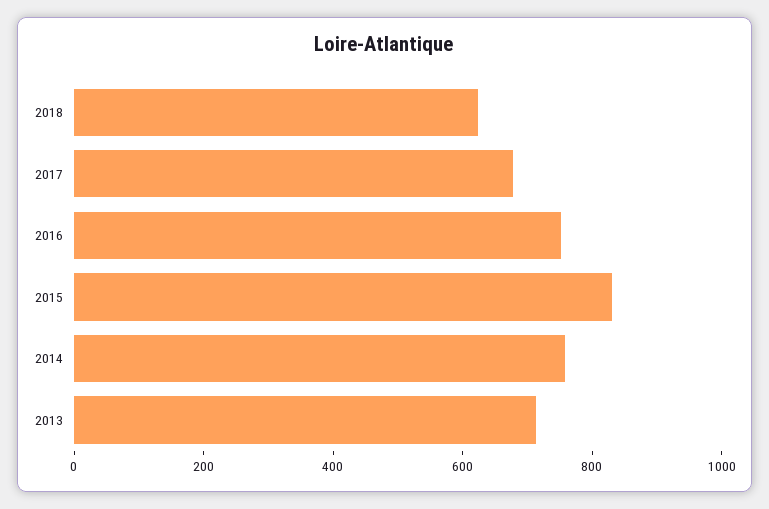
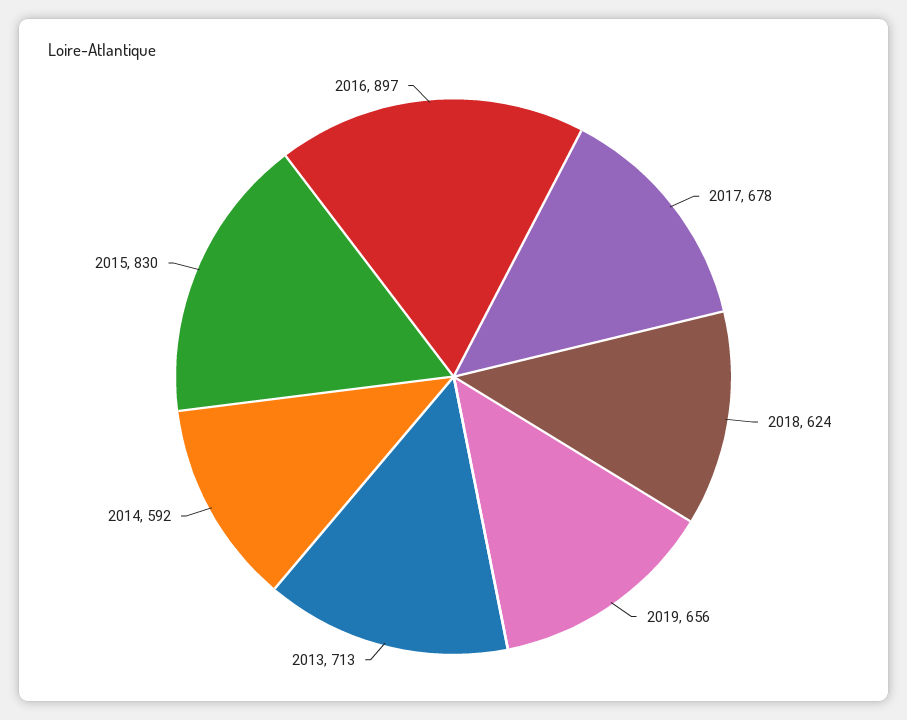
2016: 750 -> 897
2014: 750 -> 592
2019: none -> 656

